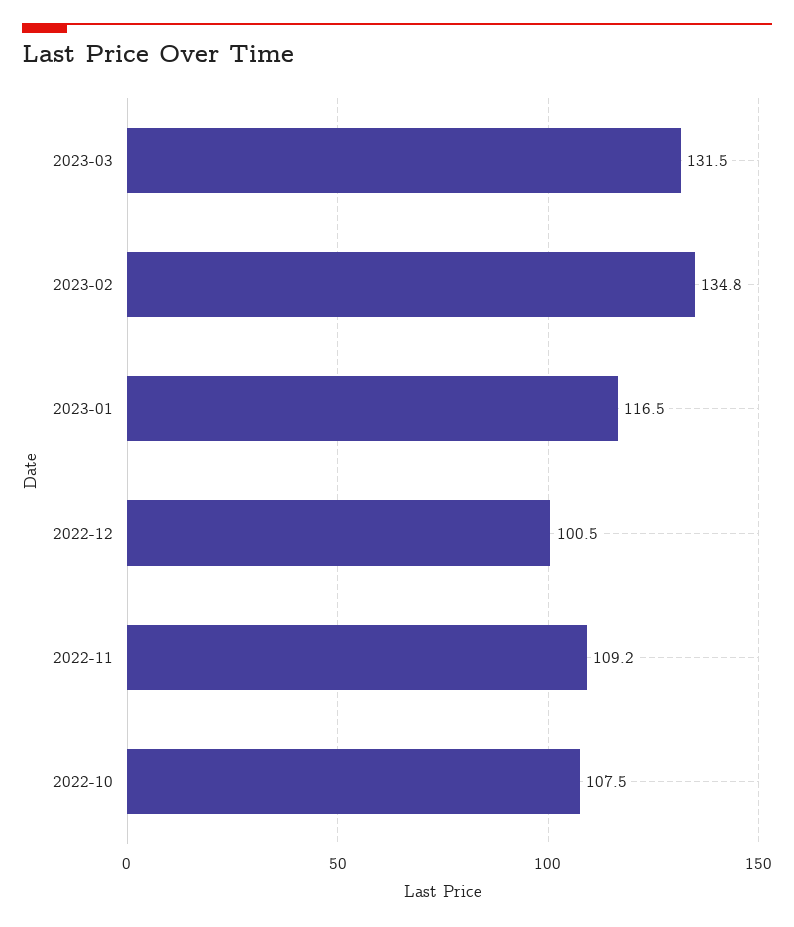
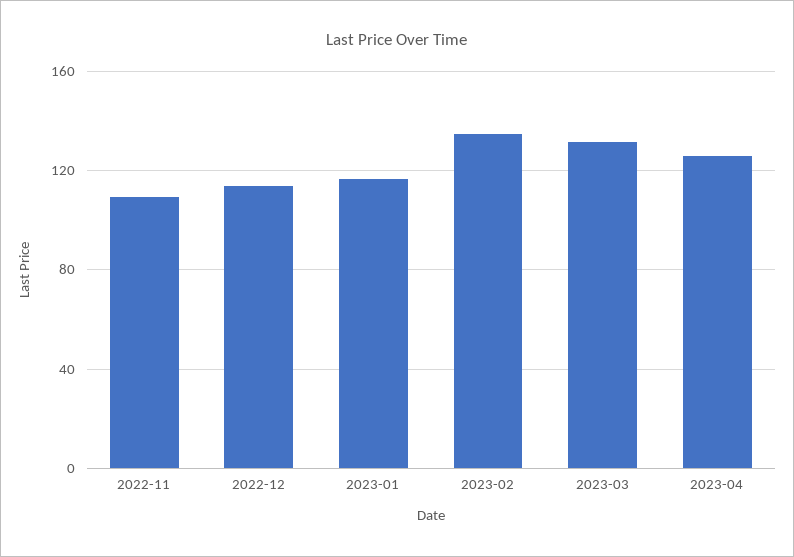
2022-12: 100.5 -> 115
2022-10: 107.5 -> none
2023-04: none -> 125

